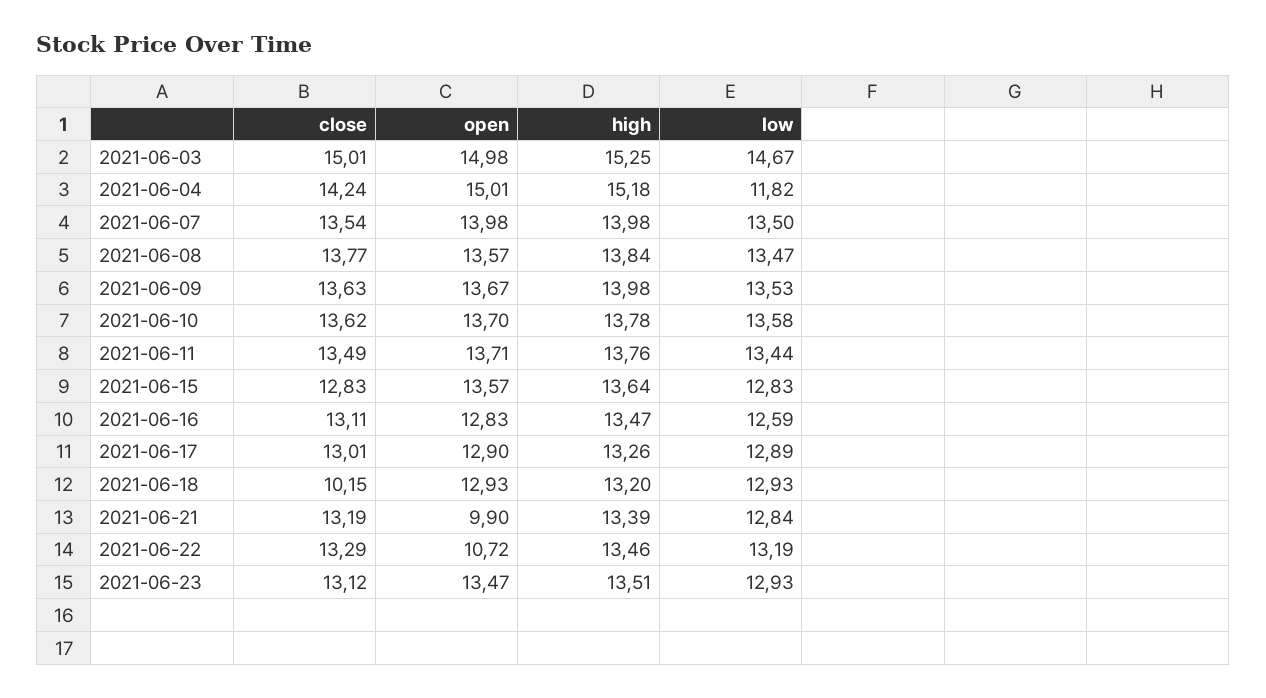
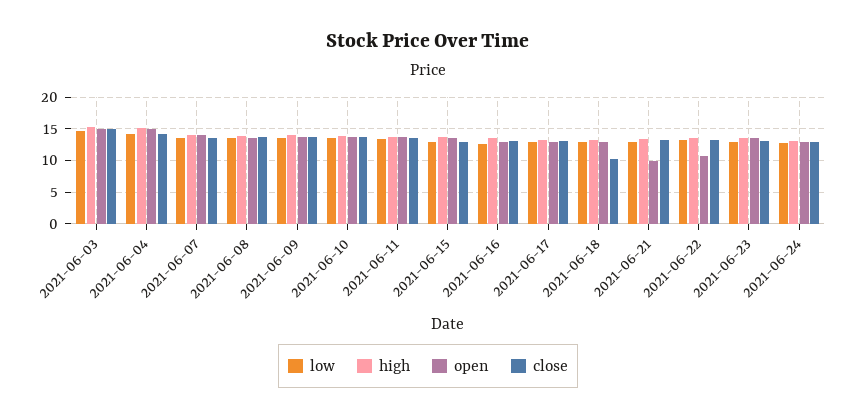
low, 2021-06-04: 11.82 -> 14
low, 2021-06-24: none -> 13
high, 2021-06-24: none -> 13
open, 2021-06-24: none -> 13
close, 2021-06-24: none -> 13

